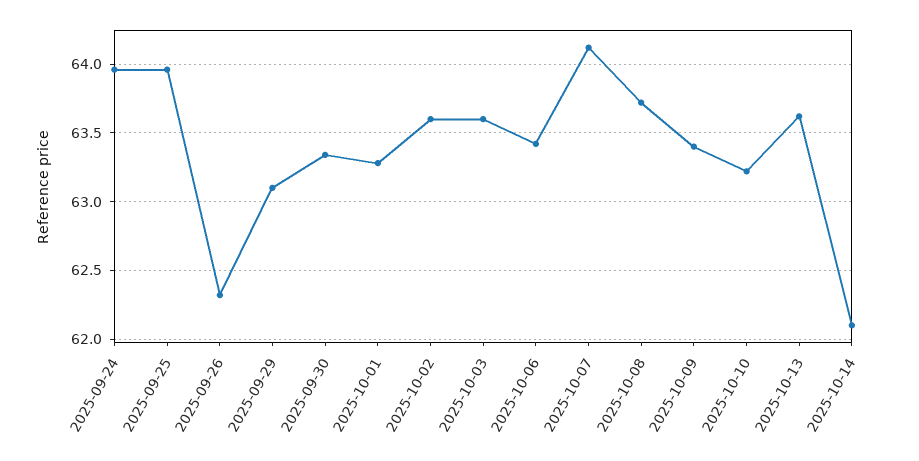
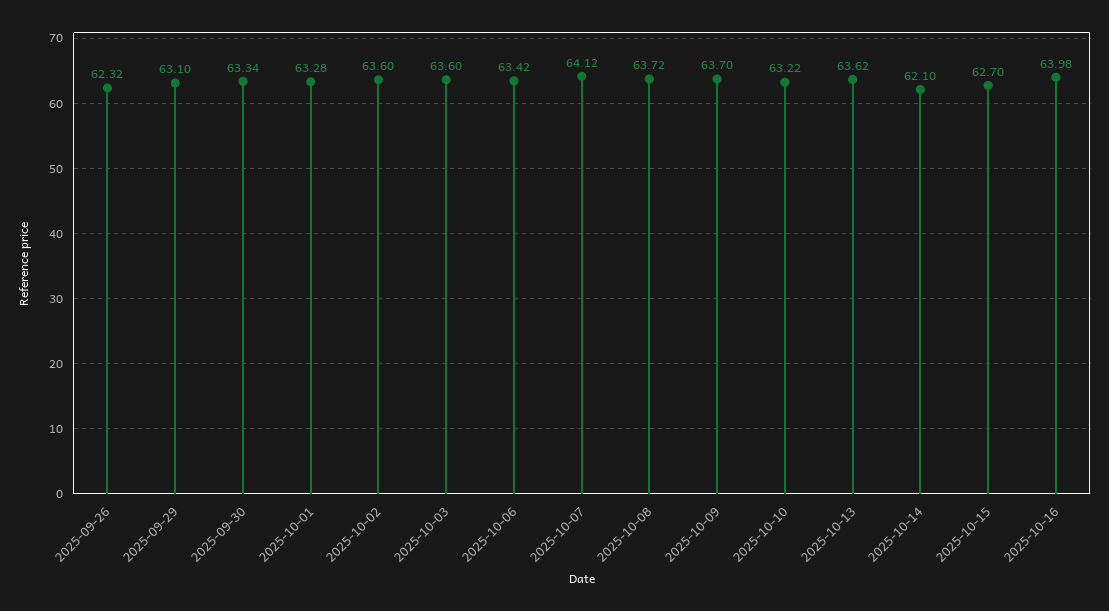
2025-09-24: 63.95 -> none
2025-09-25: 63.95 -> none
2025-10-09: 63.4 -> 63.7
2025-10-15: none -> 62.7
2025-10-16: none -> 63.98

